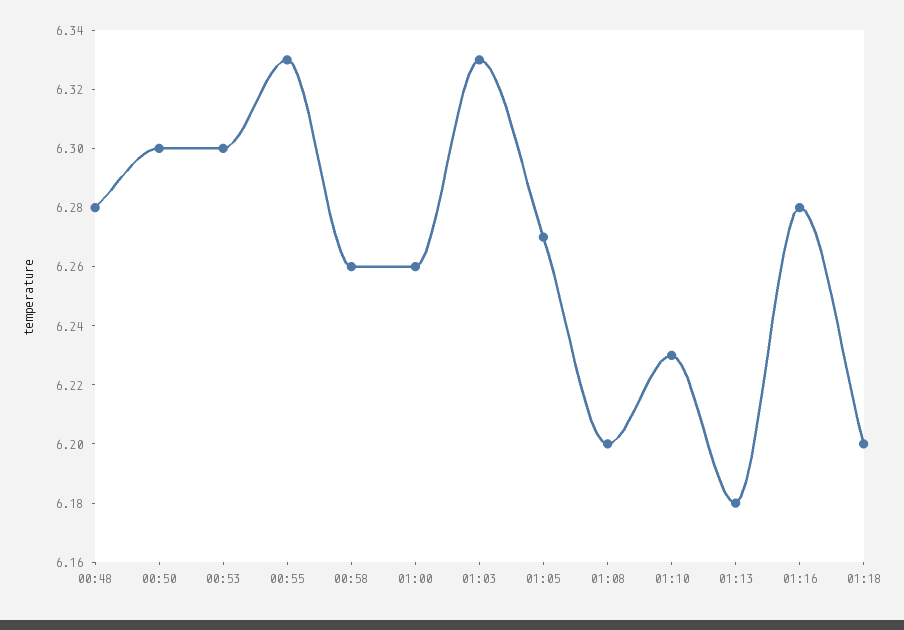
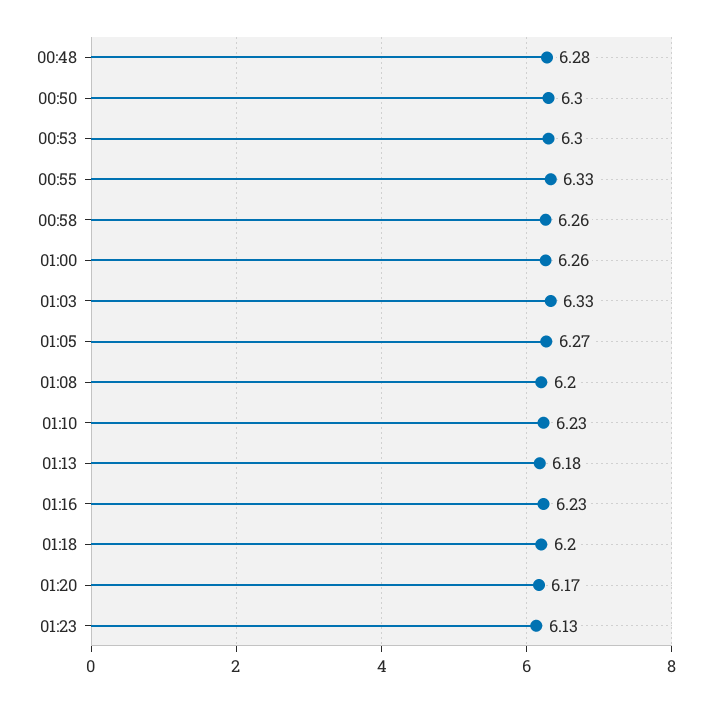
01:16: 6.28 -> 6.23
01:20: none -> 6.17
01:23: none -> 6.13

